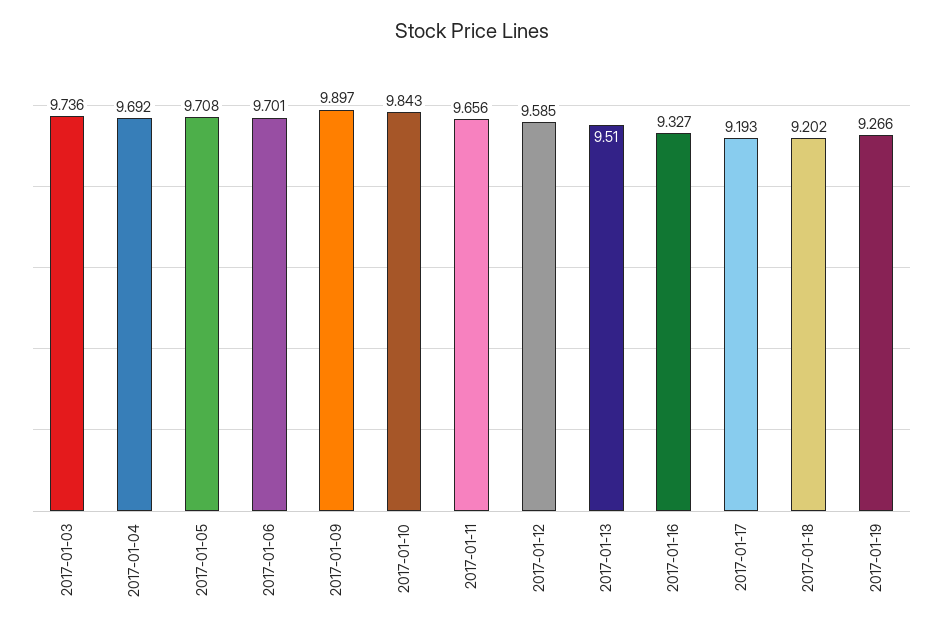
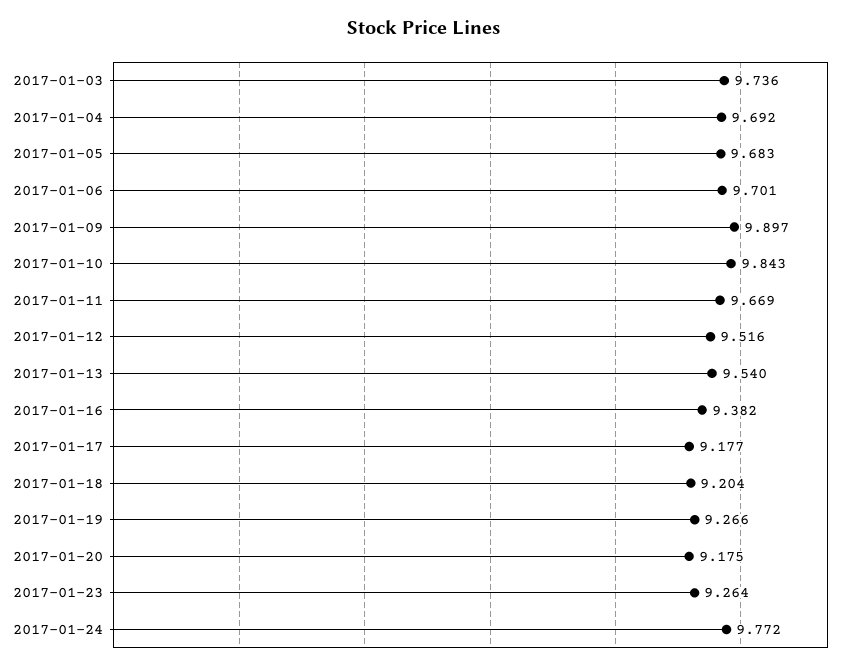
2017-01-05: 9.708 -> 9.683
2017-01-11: 9.656 -> 9.669
2017-01-12: 9.585 -> 9.516
2017-01-13: 9.51 -> 9.54
2017-01-16: 9.327 -> 9.382
2017-01-17: 9.193 -> 9.177
2017-01-18: 9.202 -> 9.204
2017-01-20: none -> 9.175
2017-01-23: none -> 9.264
2017-01-24: none -> 9.772

